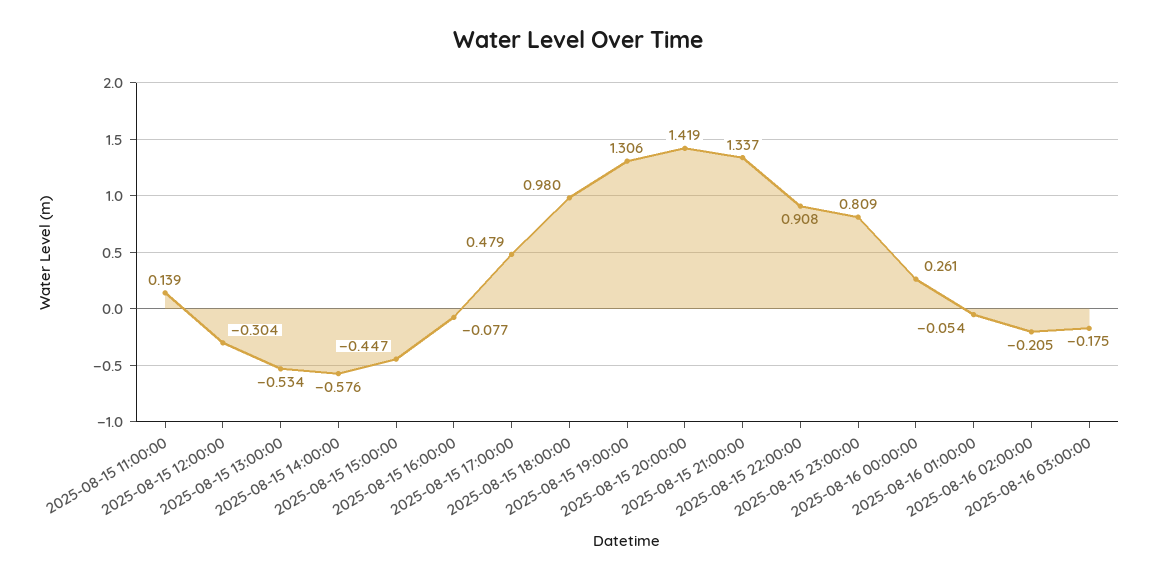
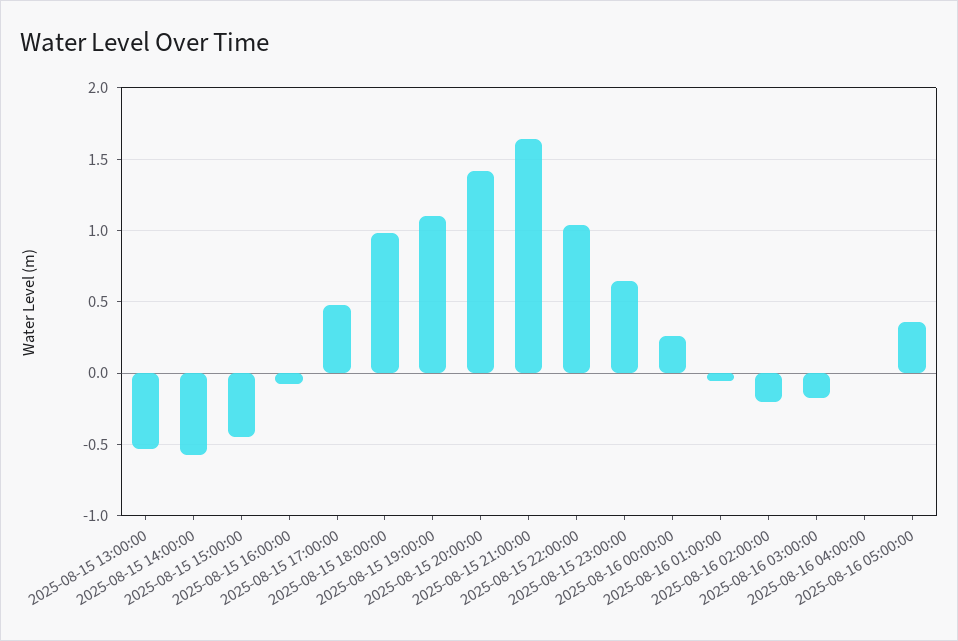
2025-08-15 11:00:00: 0.139 -> none
2025-08-15 12:00:00: -0.304 -> none
2025-08-15 19:00:00: 1.306 -> 1.1
2025-08-15 21:00:00: 1.337 -> 1.65
2025-08-15 22:00:00: 0.908 -> 1.05
2025-08-15 23:00:00: 0.809 -> 0.65
2025-08-16 04:00:00: none -> 0
2025-08-16 05:00:00: none -> 0.35

